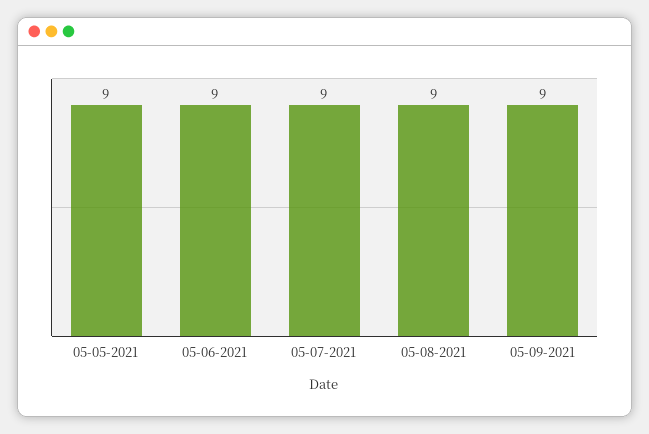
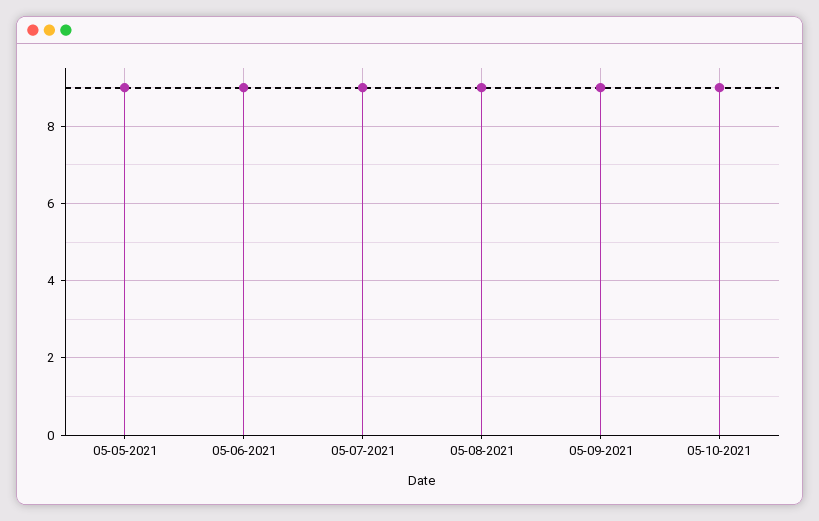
05-10-2021: none -> 9

